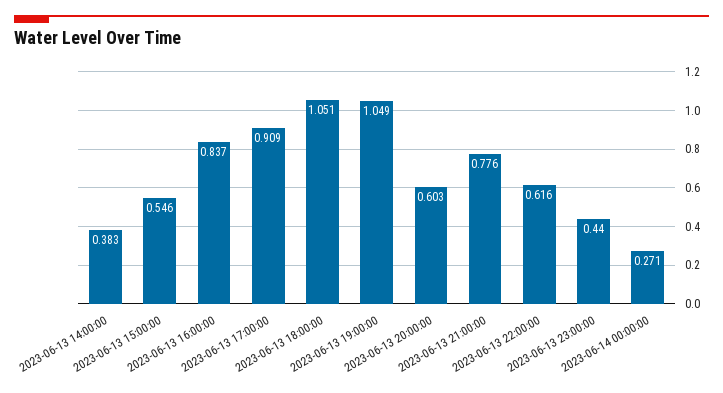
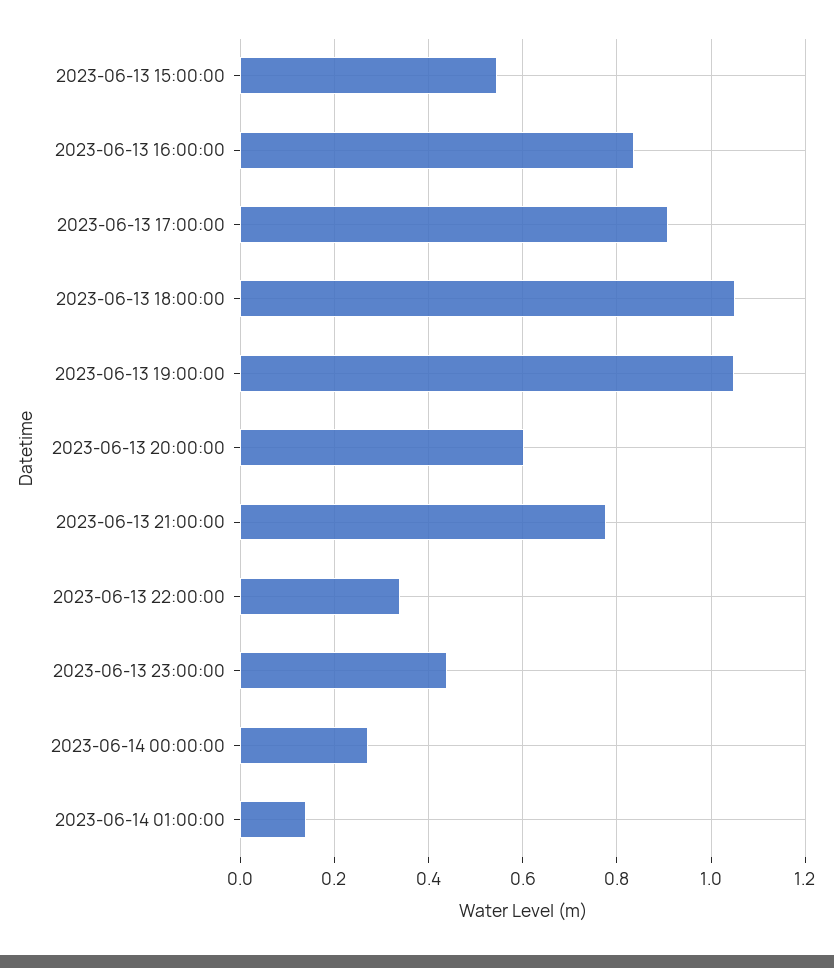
2023-06-13 14:00:00: 0.383 -> none
2023-06-13 22:00:00: 0.616 -> 0.34
2023-06-14 01:00:00: none -> 0.14

